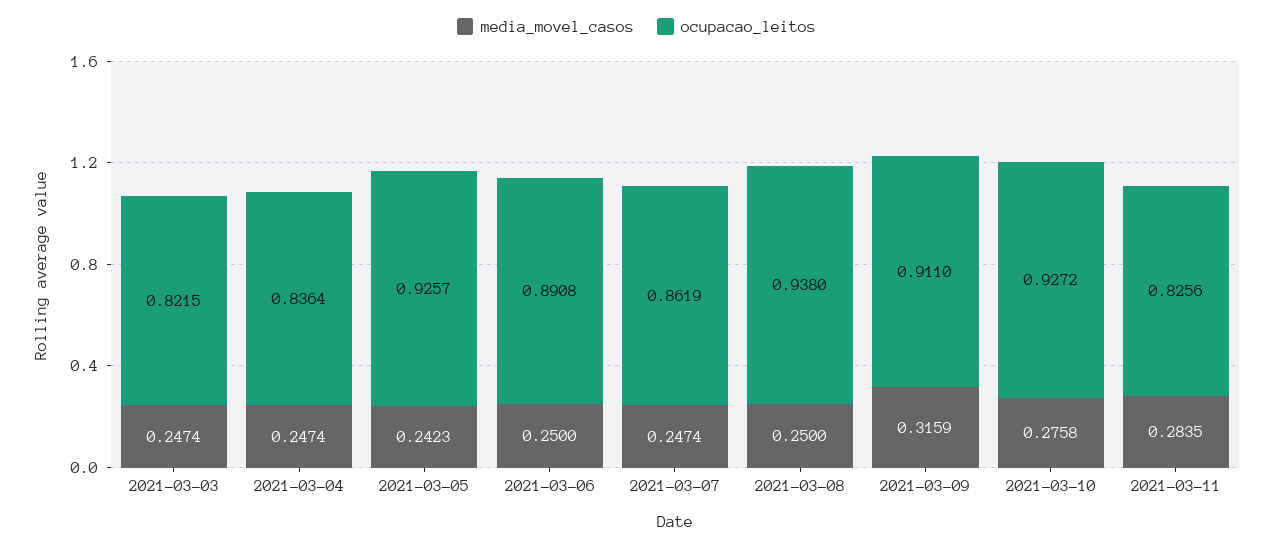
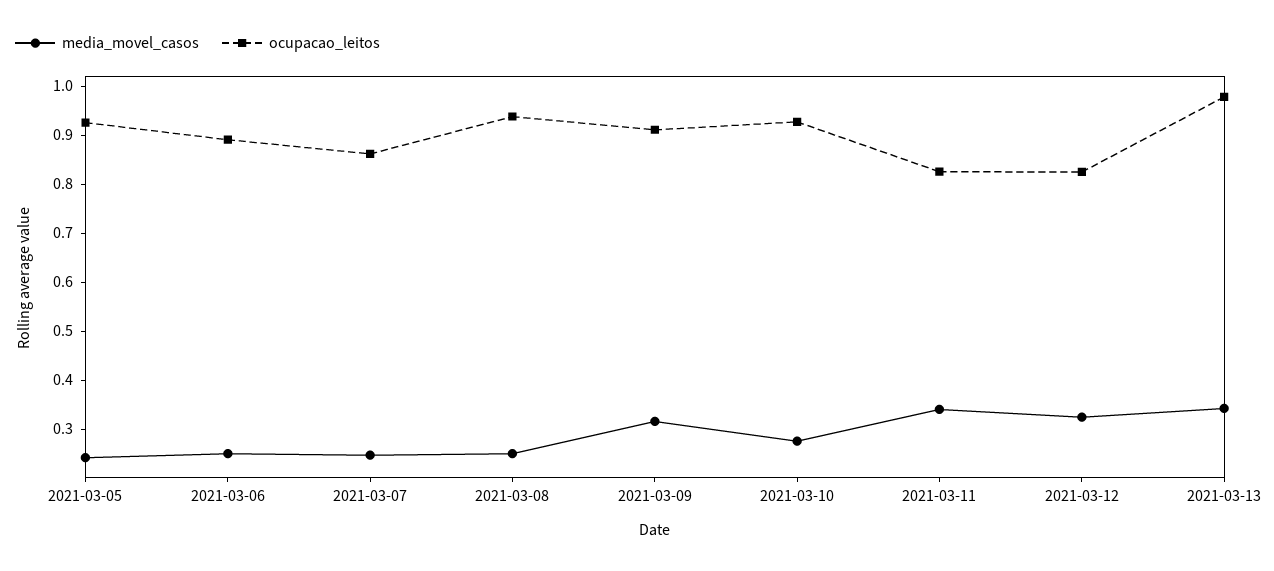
media_movel_casos, 2021-03-03: 0.2474 -> none
ocupacao_leitos, 2021-03-03: 0.8215 -> none
media_movel_casos, 2021-03-04: 0.2474 -> none
ocupacao_leitos, 2021-03-04: 0.8364 -> none
media_movel_casos, 2021-03-11: 0.2835 -> 0.34
media_movel_casos, 2021-03-12: none -> 0.32
ocupacao_leitos, 2021-03-12: none -> 0.82
media_movel_casos, 2021-03-13: none -> 0.34
ocupacao_leitos, 2021-03-13: none -> 0.98

